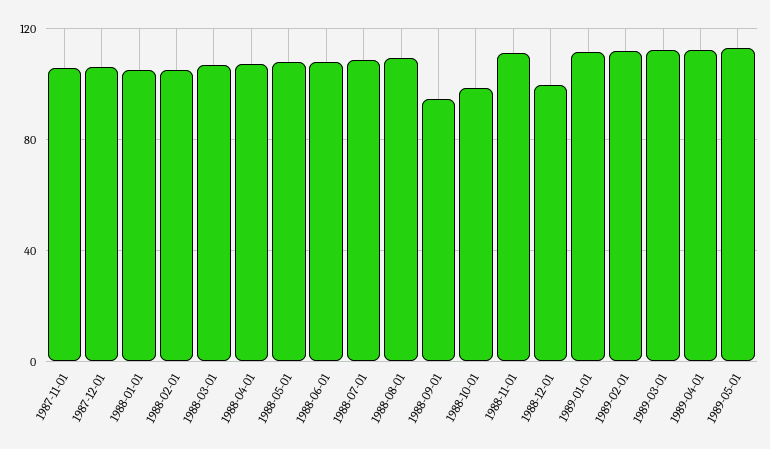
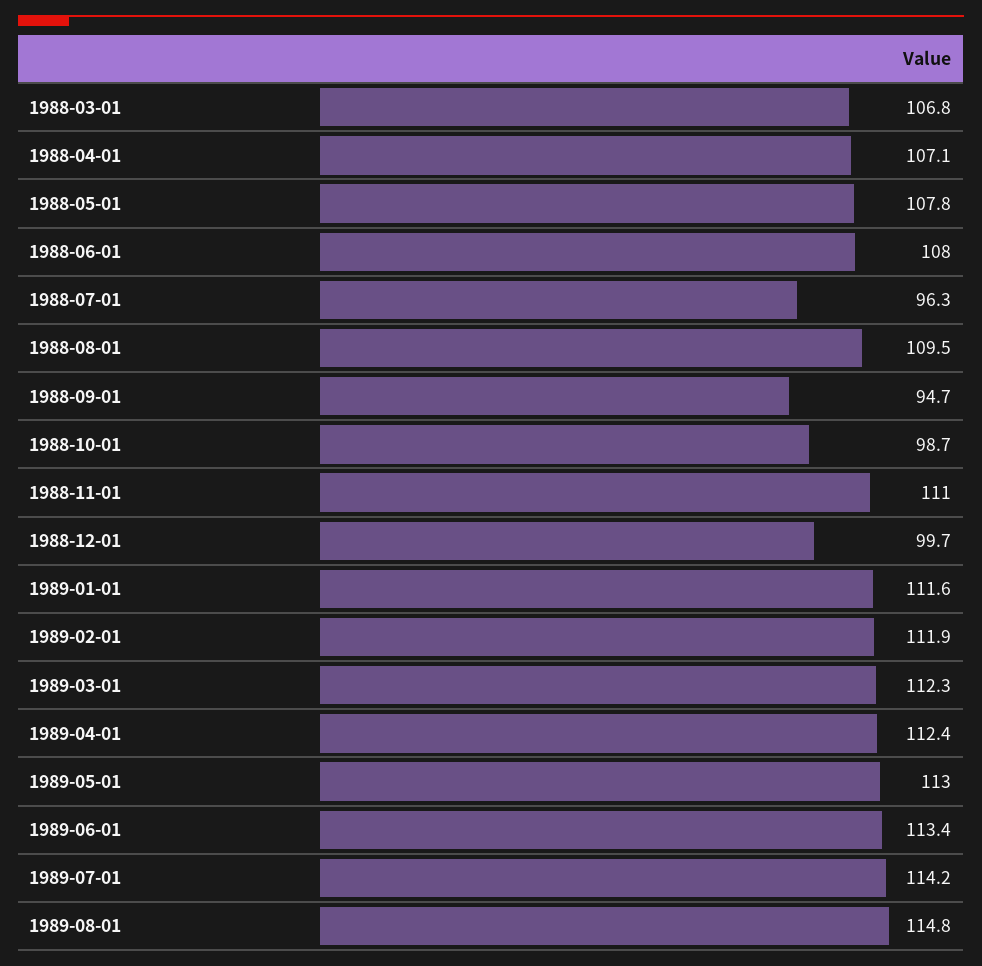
1987-11-01: 105 -> none
1987-12-01: 105 -> none
1988-01-01: 105 -> none
1988-02-01: 105 -> none
1988-07-01: 110 -> 96.3
1989-06-01: none -> 113.4
1989-07-01: none -> 114.2
1989-08-01: none -> 114.8

